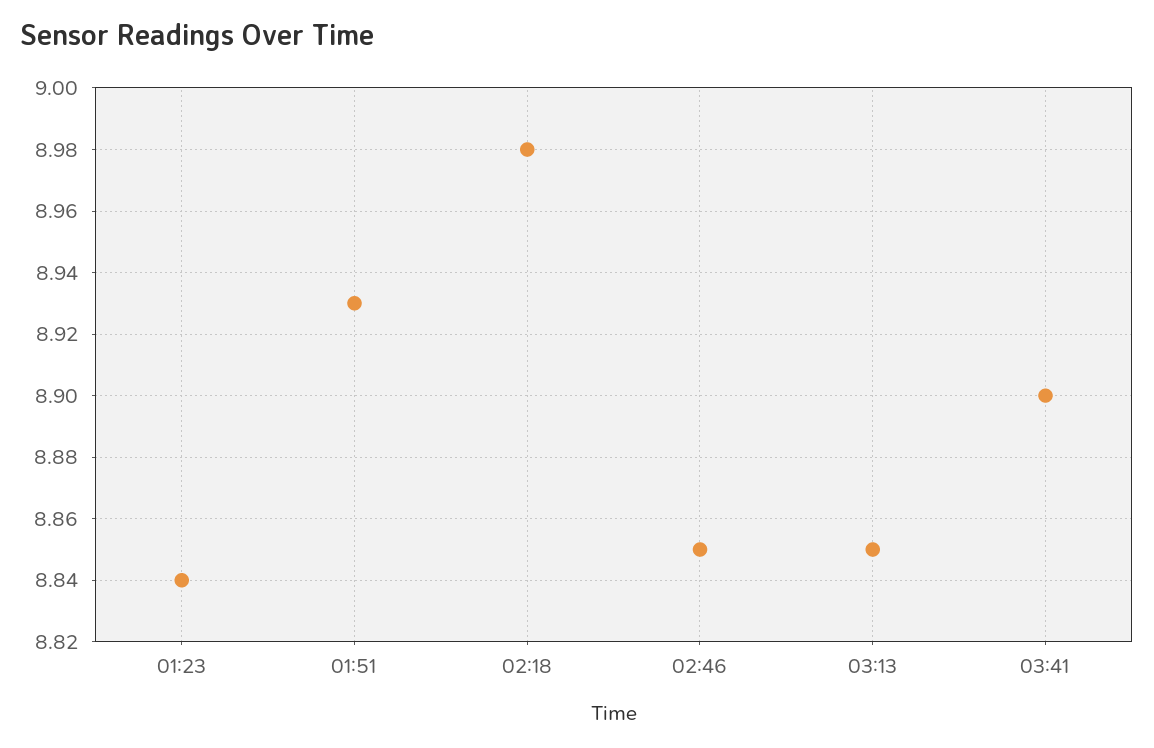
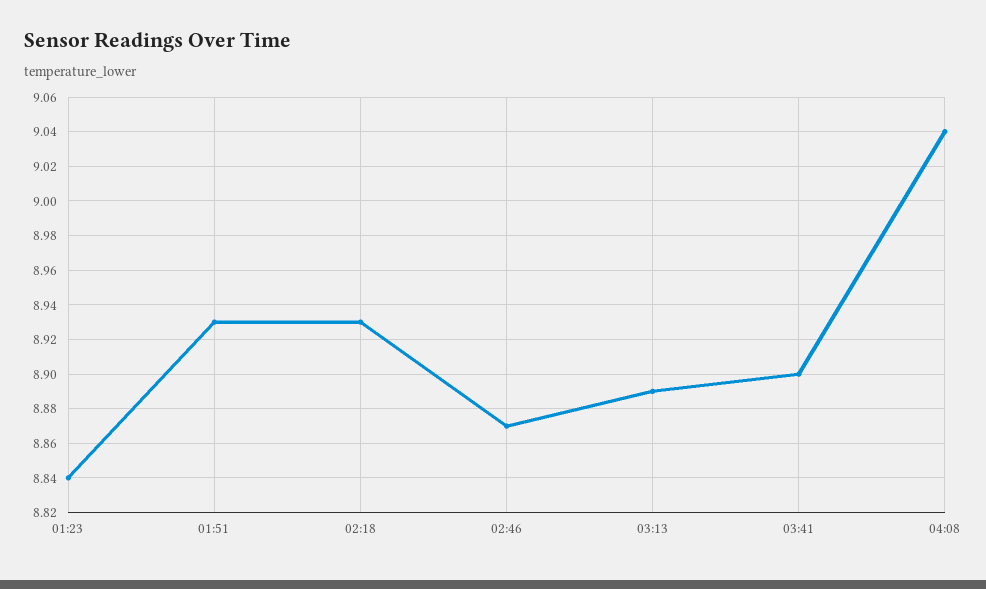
02:18: 8.98 -> 8.93
02:46: 8.85 -> 8.87
03:13: 8.85 -> 8.89
04:08: none -> 9.04

